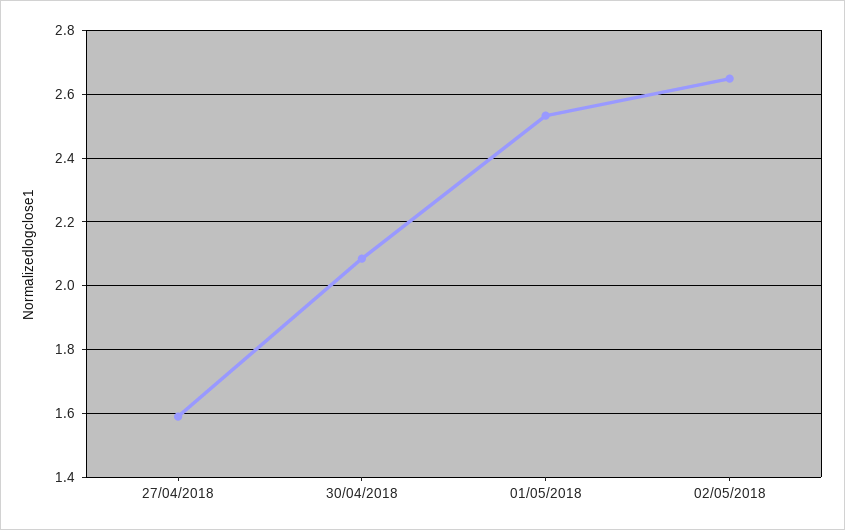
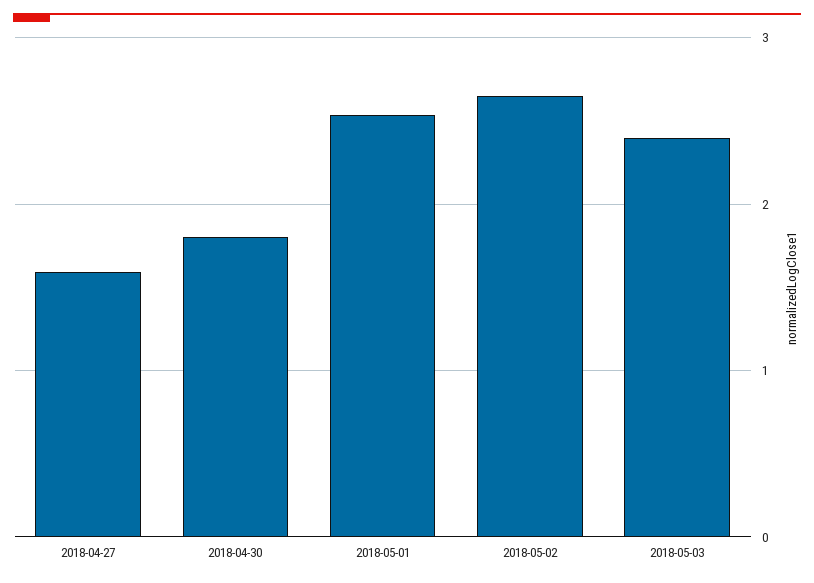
30/04/2018: 2.08 -> 1.8
2018-05-03: none -> 2.4

